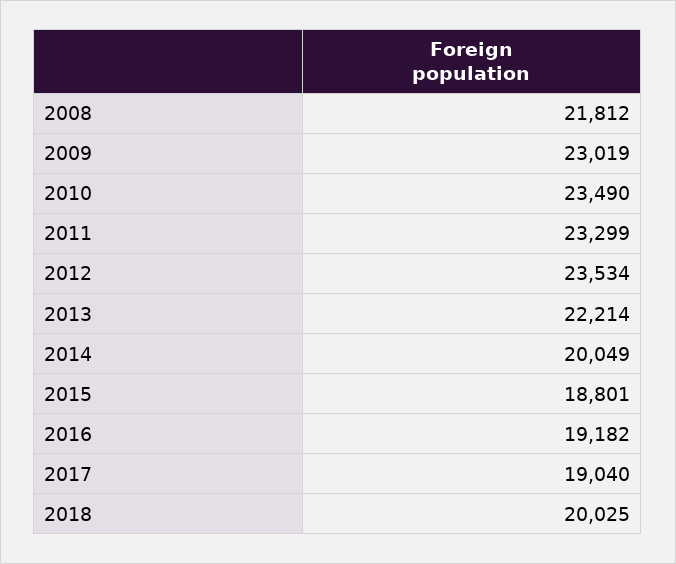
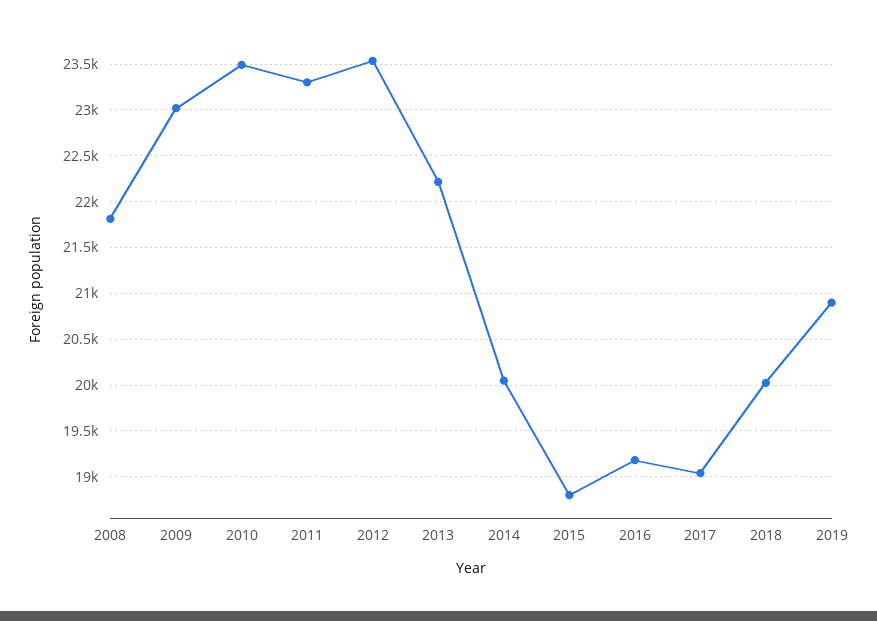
2019: none -> 20900

